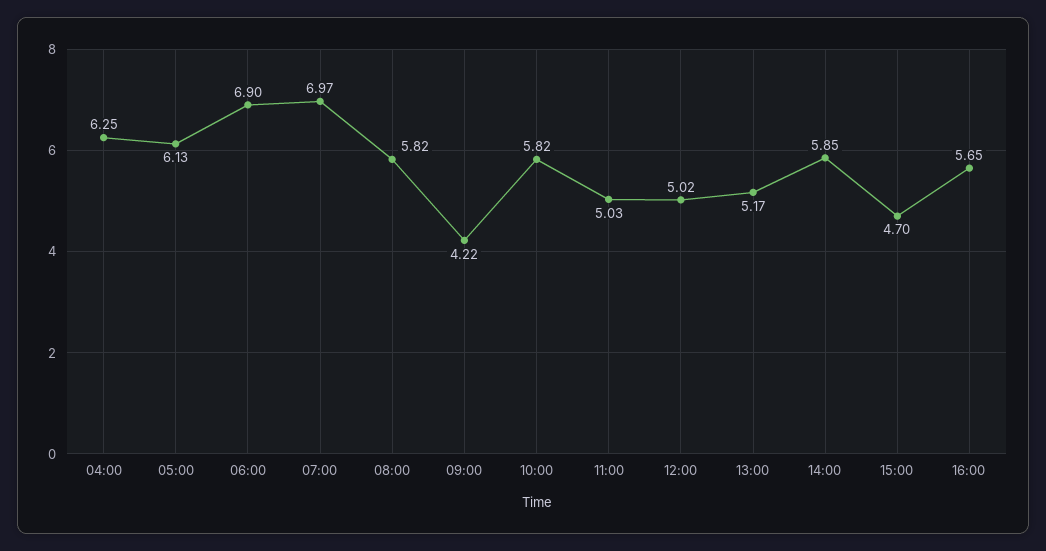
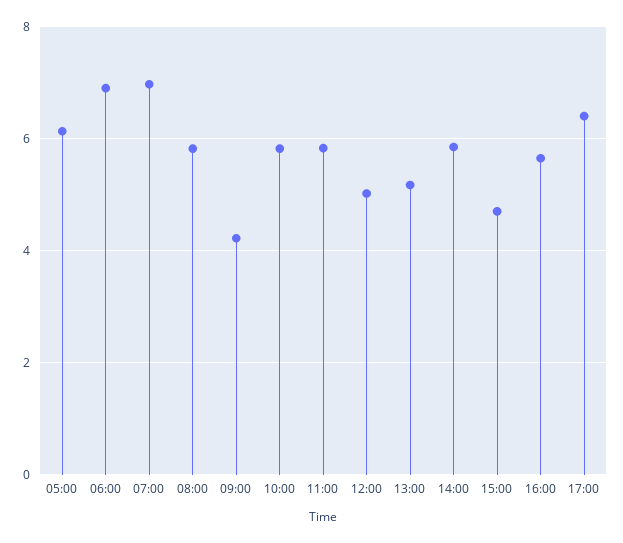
04:00: 6.25 -> none
11:00: 5.03 -> 5.8
17:00: none -> 6.4

